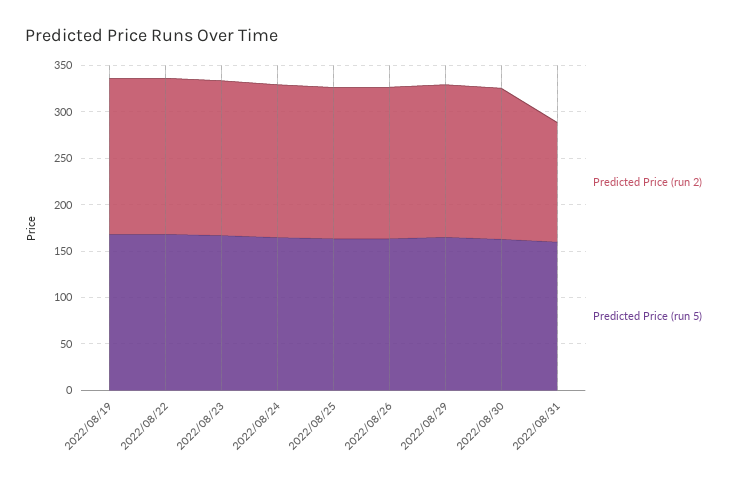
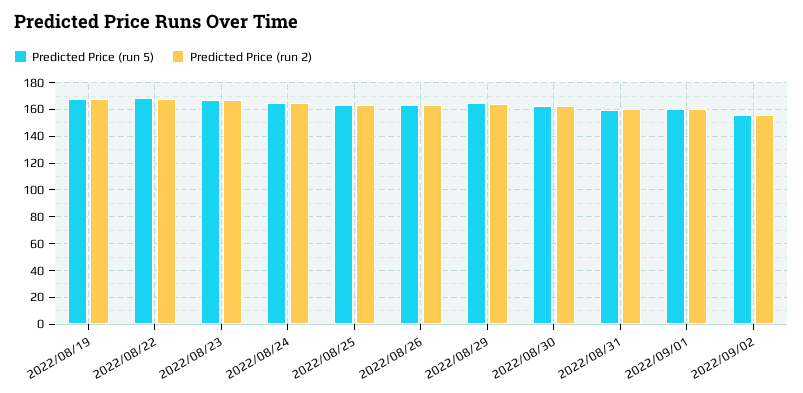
Predicted Price (run 2), 2022/08/31: 130 -> 160
Predicted Price (run 5), 2022/09/01: none -> 160
Predicted Price (run 2), 2022/09/01: none -> 160
Predicted Price (run 5), 2022/09/02: none -> 155
Predicted Price (run 2), 2022/09/02: none -> 155

